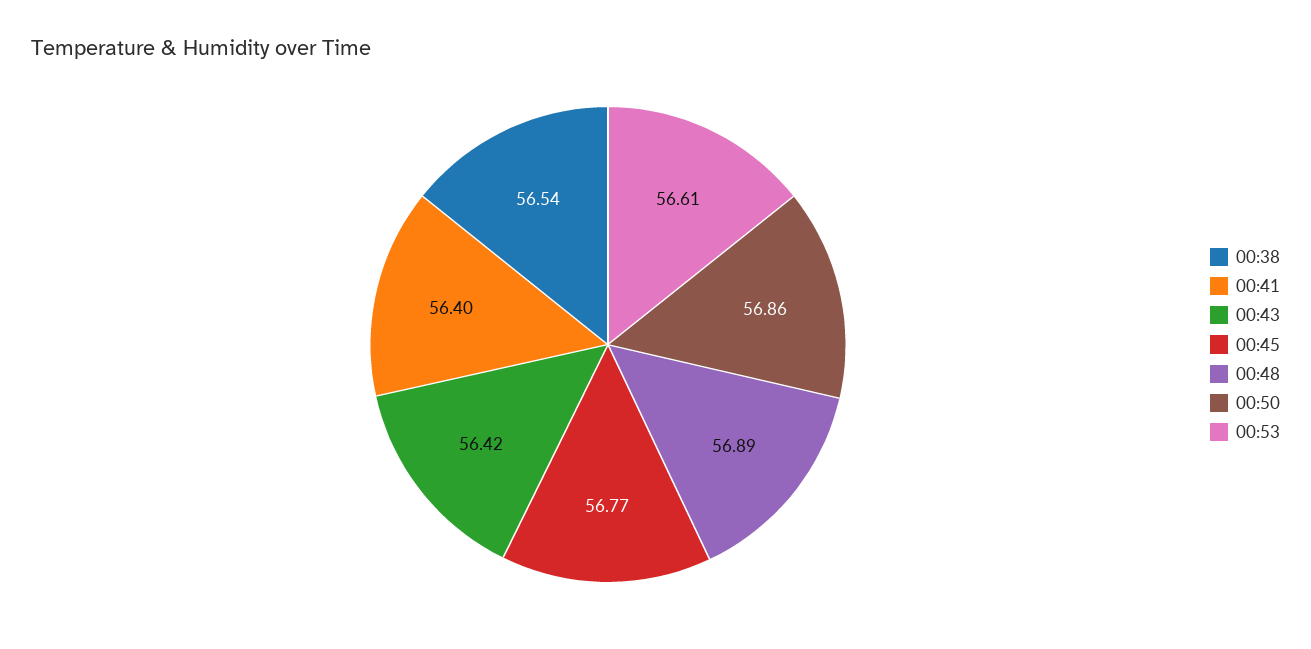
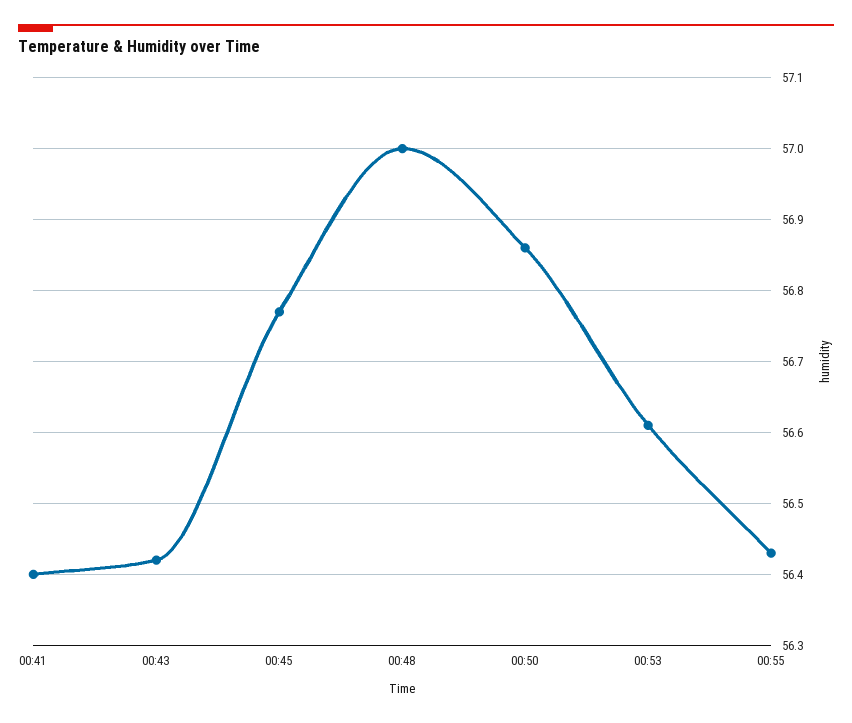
00:38: 56.54 -> none
00:48: 56.89 -> 57
00:55: none -> 56.43

